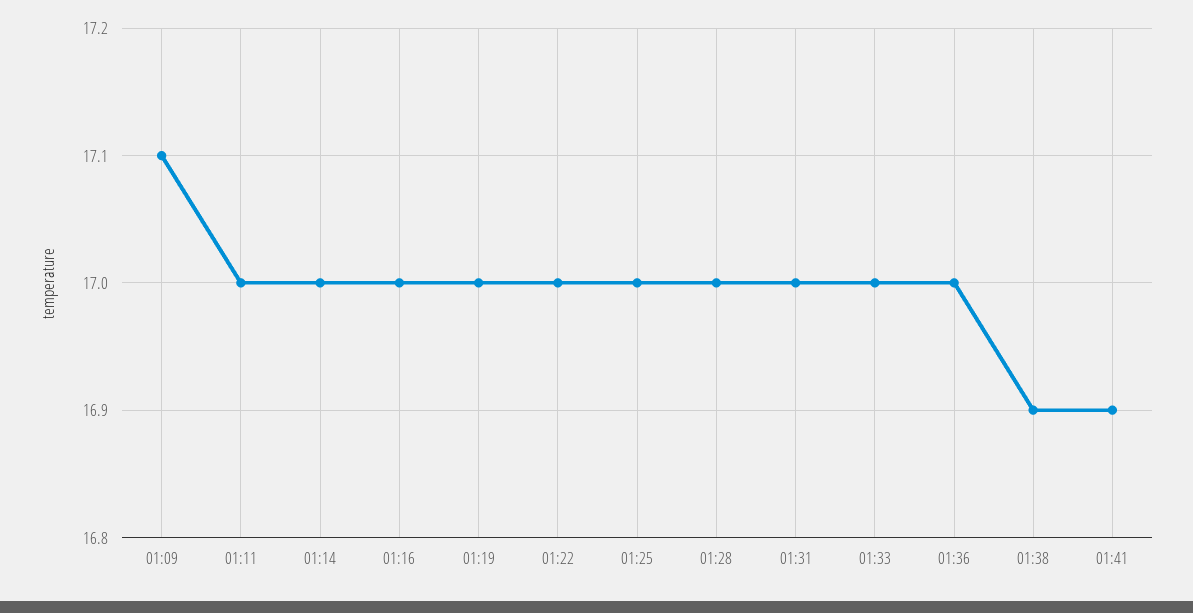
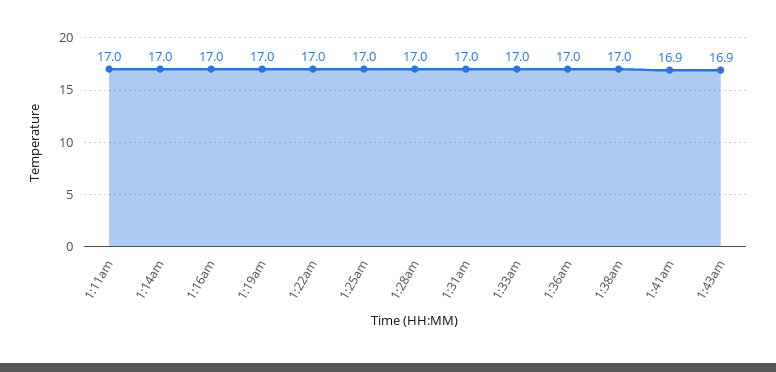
01:09: 17.1 -> none
01:38: 16.9 -> 17
1:43am: none -> 16.9

